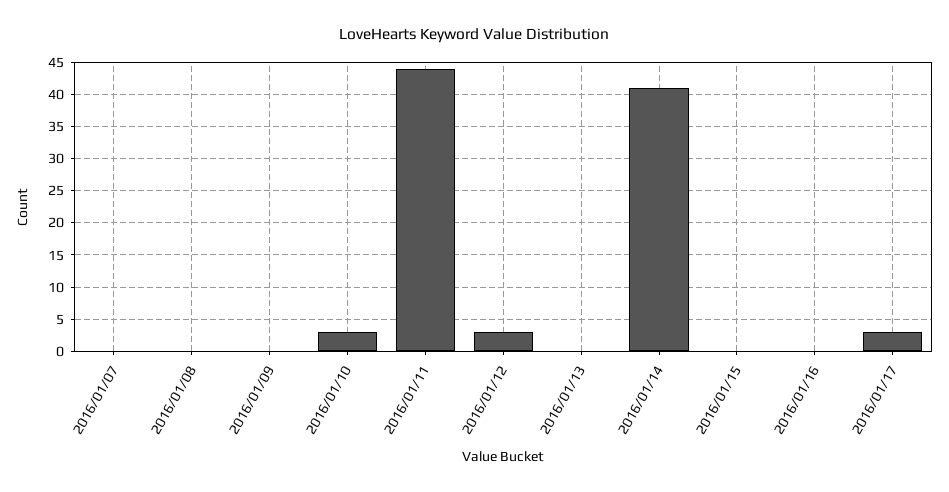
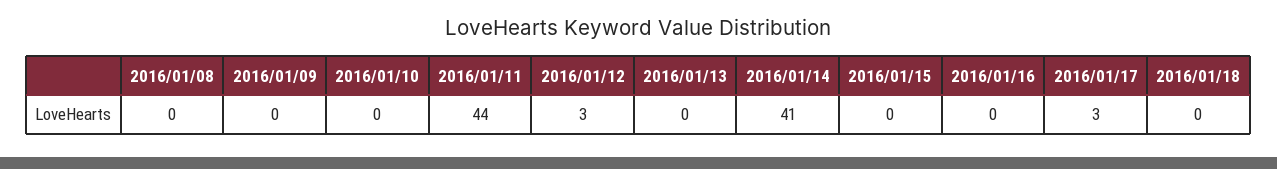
2016/01/07: 0 -> none
2016/01/10: 3 -> 0
2016/01/18: none -> 0

